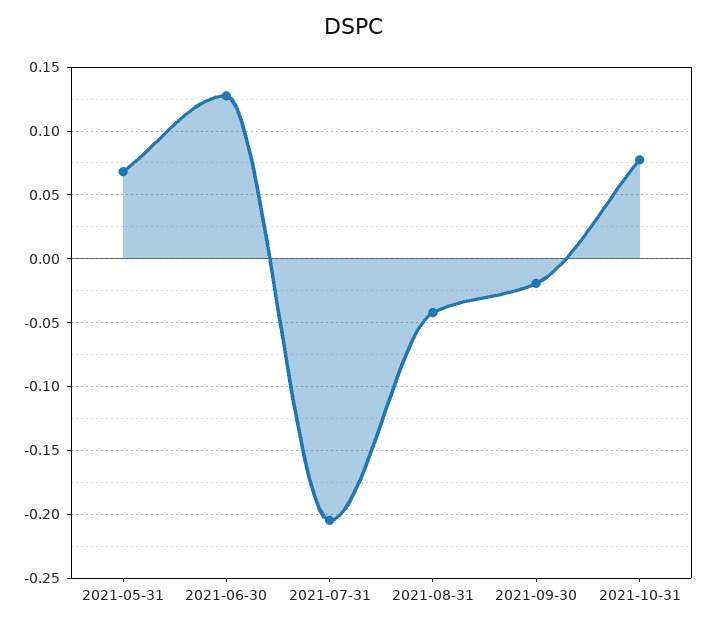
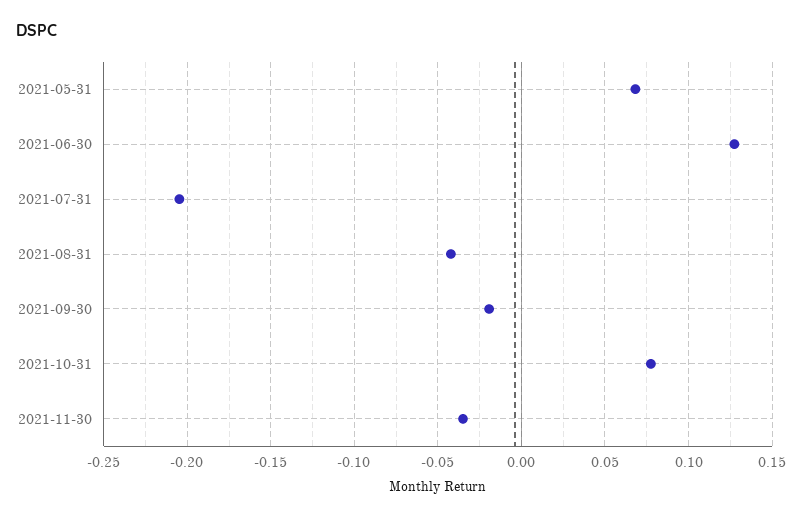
2021-11-30: none -> -0.035

